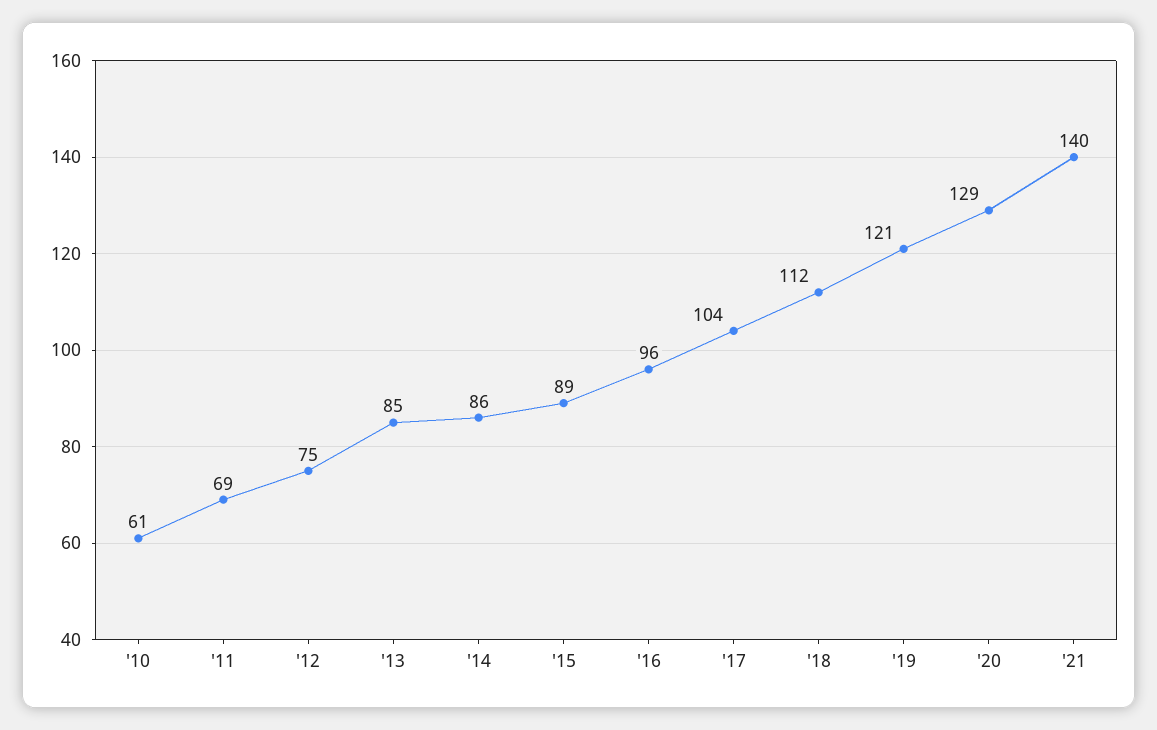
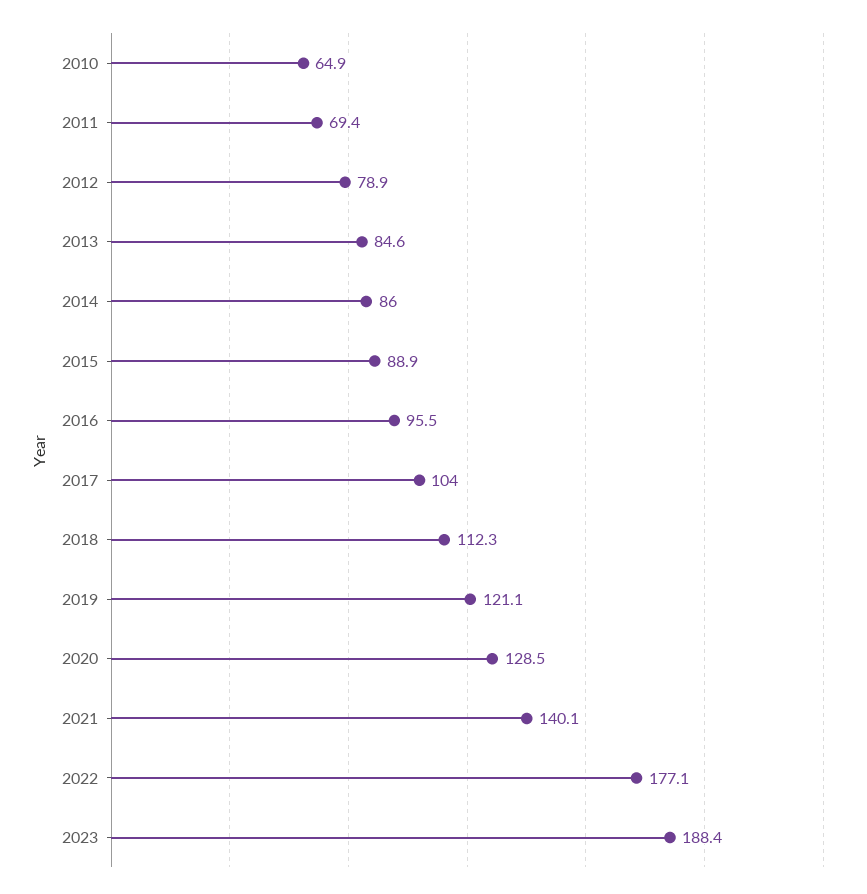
'10: 61 -> 64.9
'12: 75 -> 78.9
2022: none -> 177.1
2023: none -> 188.4

